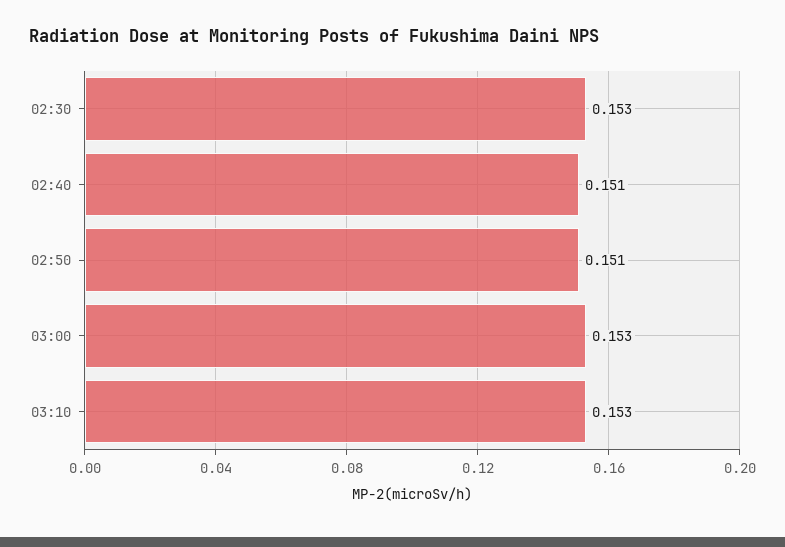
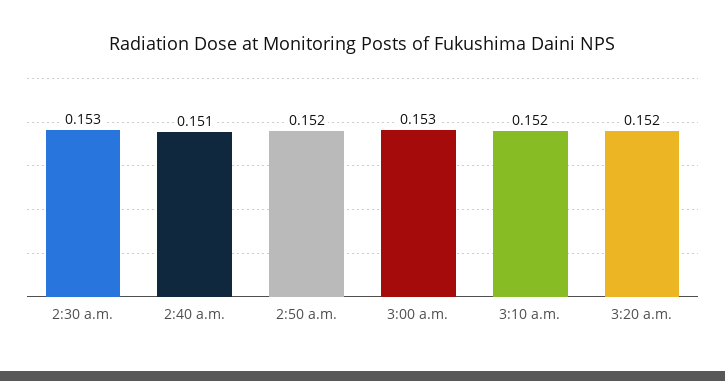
02:50: 0.151 -> 0.152
03:10: 0.153 -> 0.152
3:20 a.m.: none -> 0.152

